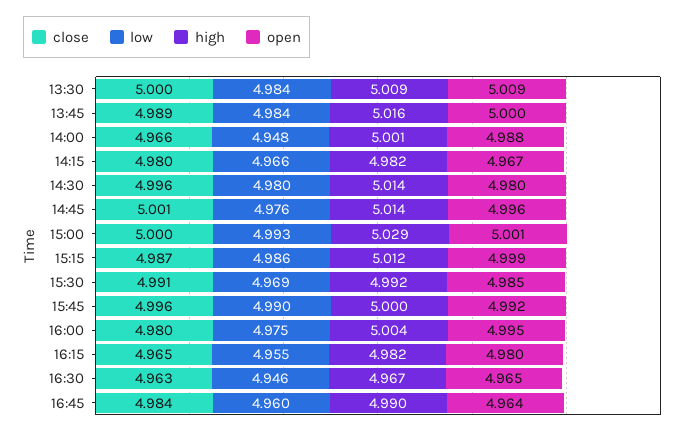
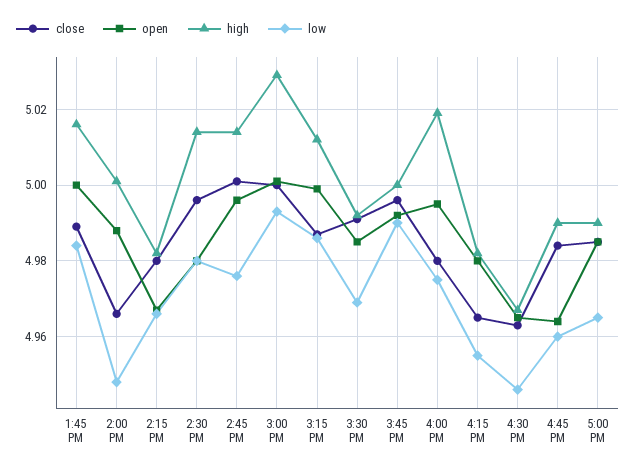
close, 13:30: 5 -> none
low, 13:30: 4.984 -> none
high, 13:30: 5.009 -> none
open, 13:30: 5.009 -> none
high, 16:00: 5.004 -> 5.02
close, 5:00 PM: none -> 4.985
open, 5:00 PM: none -> 4.985
high, 5:00 PM: none -> 4.99
low, 5:00 PM: none -> 4.965

